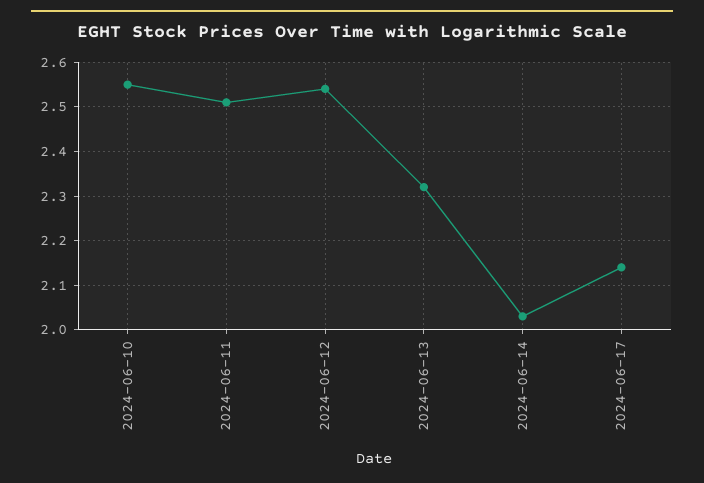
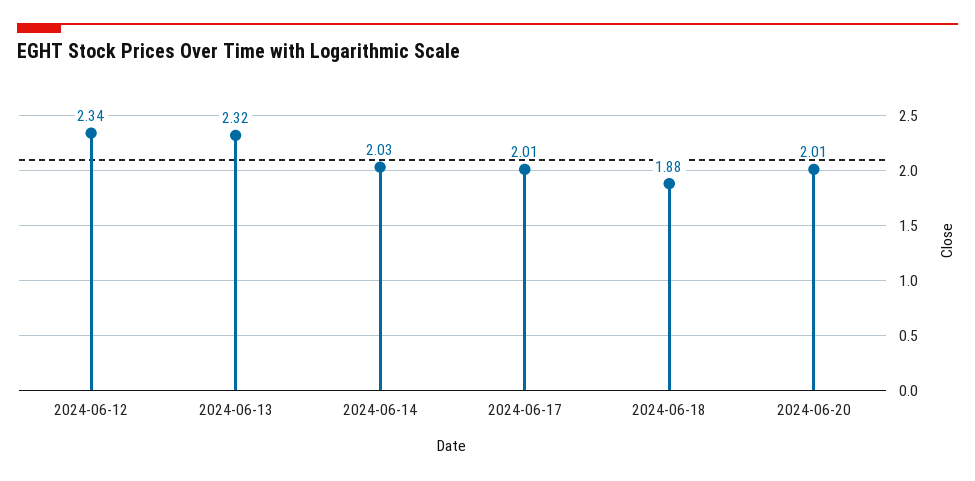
2024-06-10: 2.55 -> none
2024-06-11: 2.5 -> none
2024-06-12: 2.55 -> 2.34
2024-06-17: 2.15 -> 2.01
2024-06-18: none -> 1.88
2024-06-20: none -> 2.01

